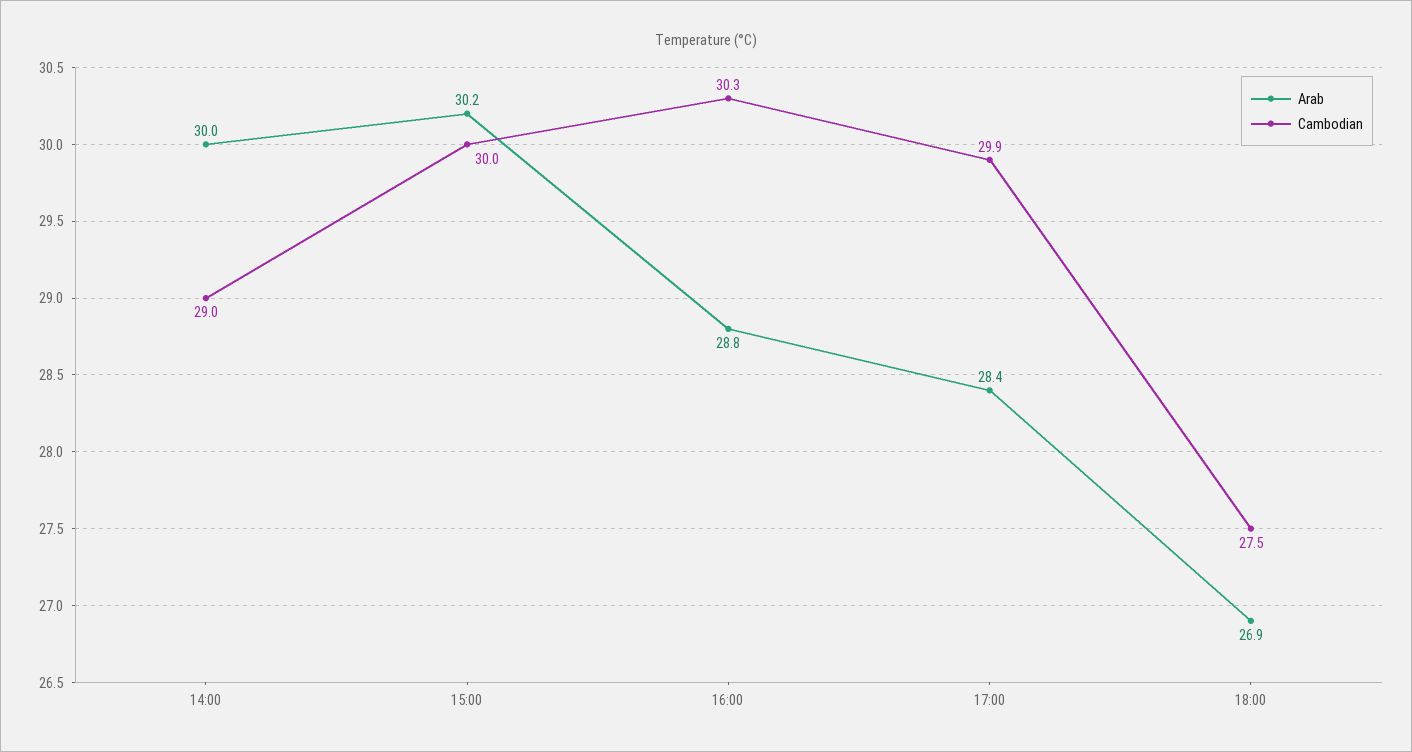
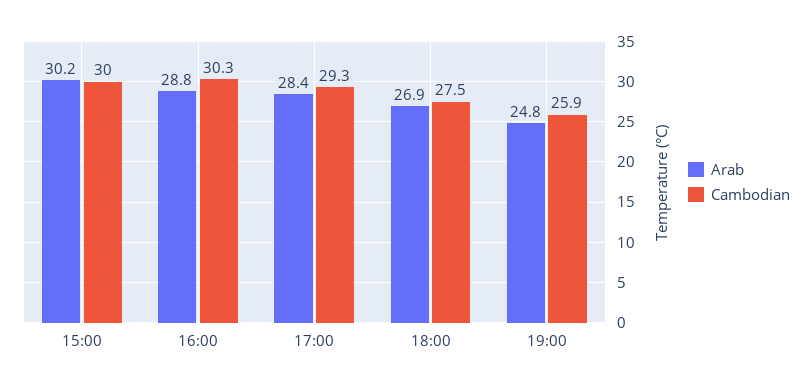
Arab, 14:00: 30 -> none
Cambodian, 14:00: 29 -> none
Cambodian, 17:00: 29.9 -> 29.3
Arab, 19:00: none -> 24.8
Cambodian, 19:00: none -> 25.9

